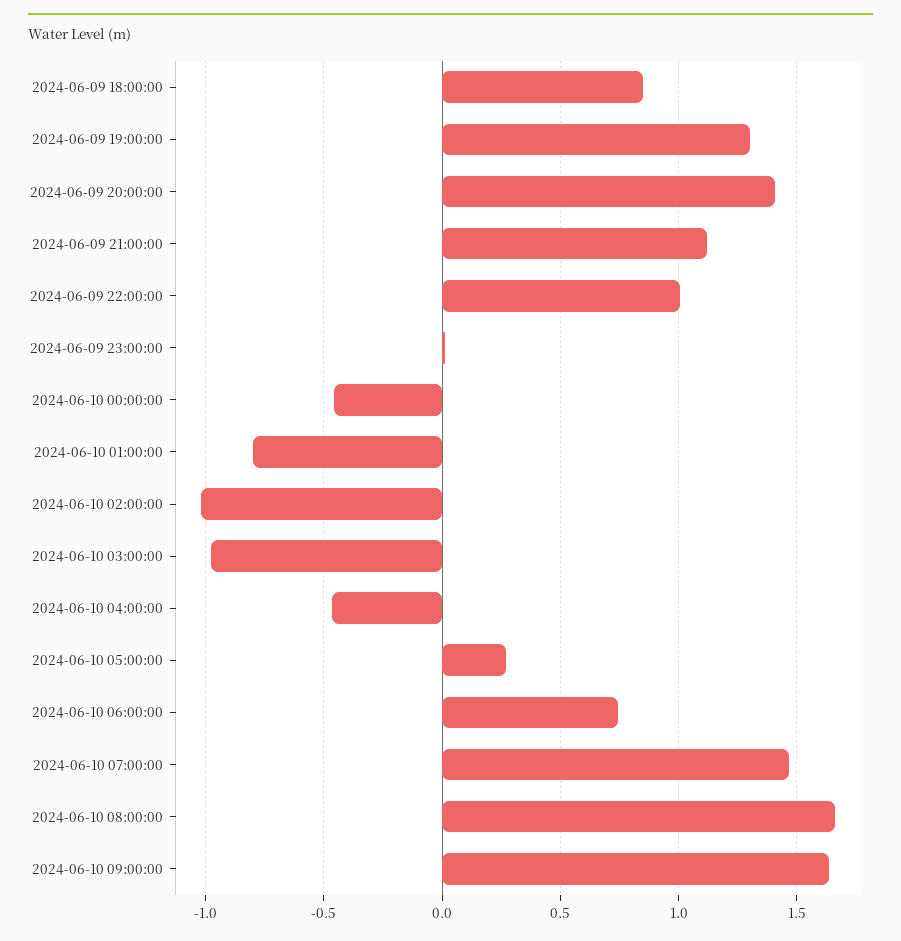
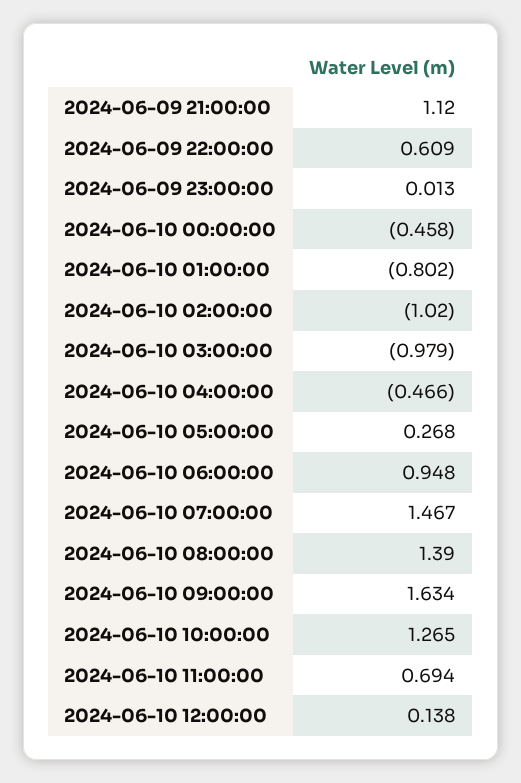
2024-06-09 18:00:00: 0.85 -> none
2024-06-09 19:00:00: 1.3 -> none
2024-06-09 20:00:00: 1.4 -> none
2024-06-09 22:00:00: 1 -> 0.609
2024-06-10 06:00:00: 0.75 -> 0.948
2024-06-10 08:00:00: 1.65 -> 1.39
2024-06-10 10:00:00: none -> 1.265
2024-06-10 11:00:00: none -> 0.694
2024-06-10 12:00:00: none -> 0.138

